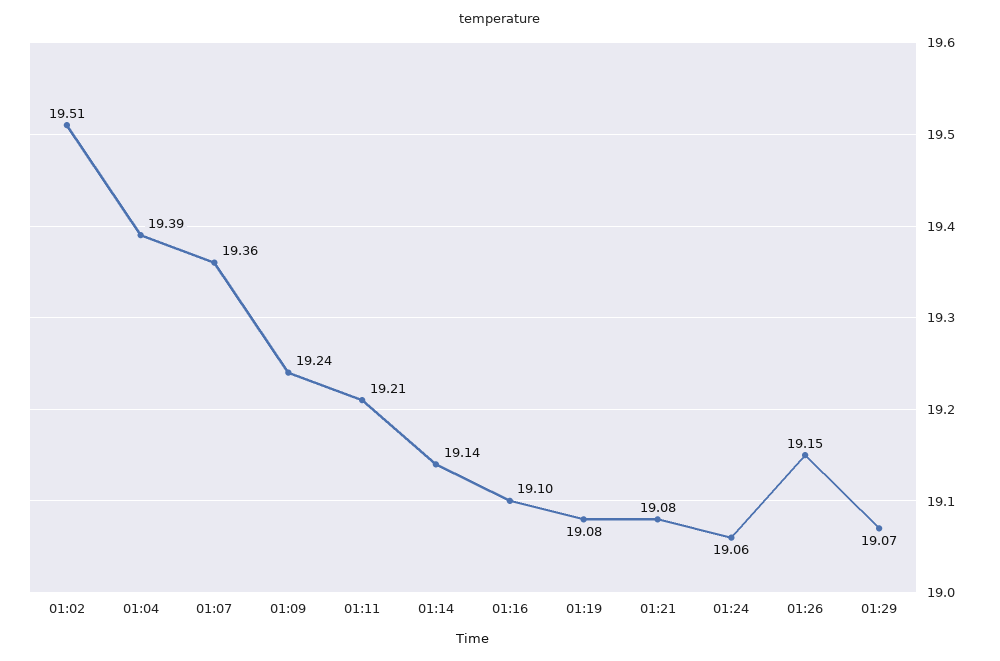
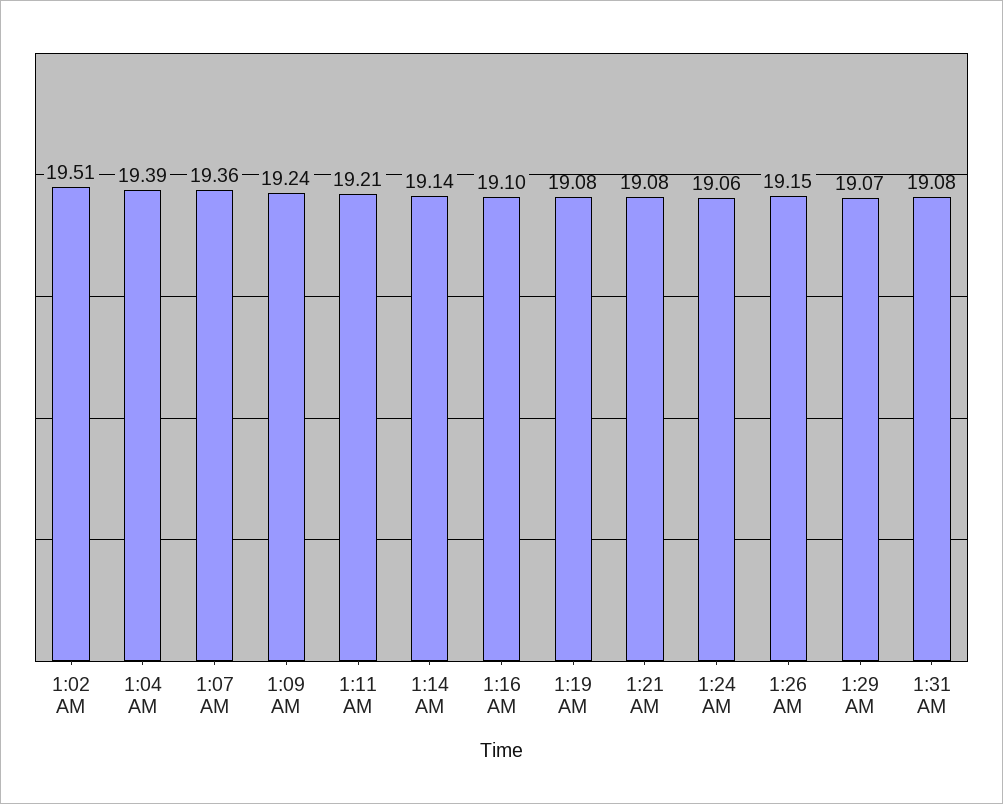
1:31 AM: none -> 19.08

